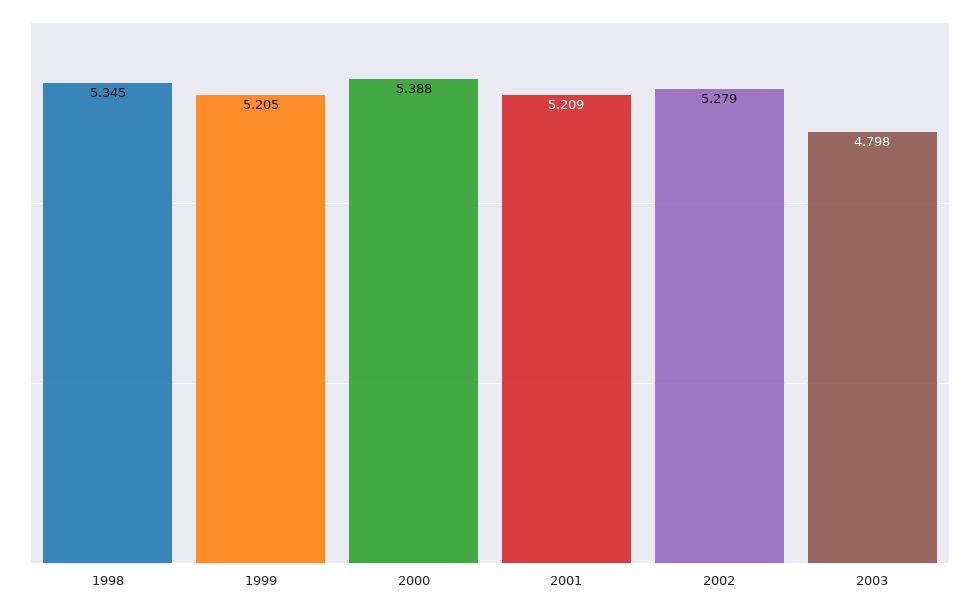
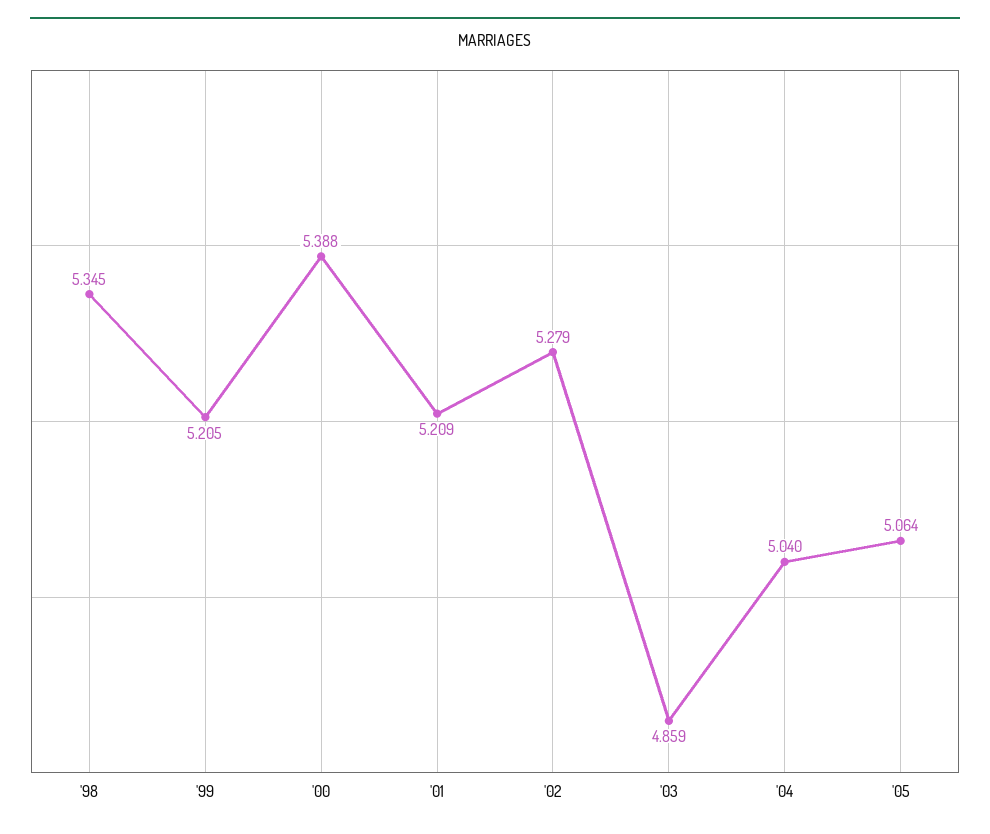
2003: 4.798 -> 4.859
'04: none -> 5.04
'05: none -> 5.064

